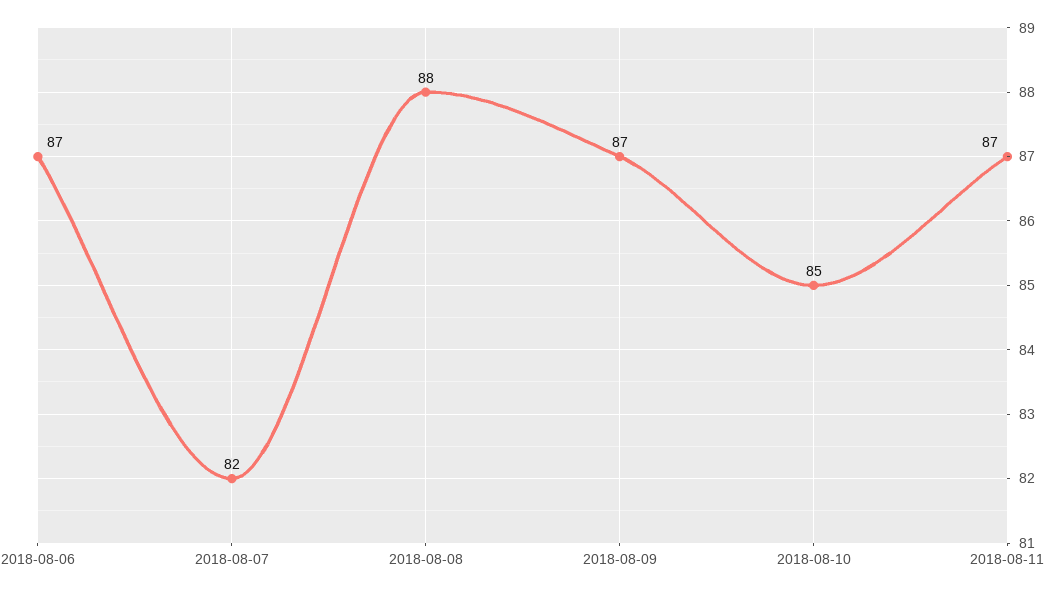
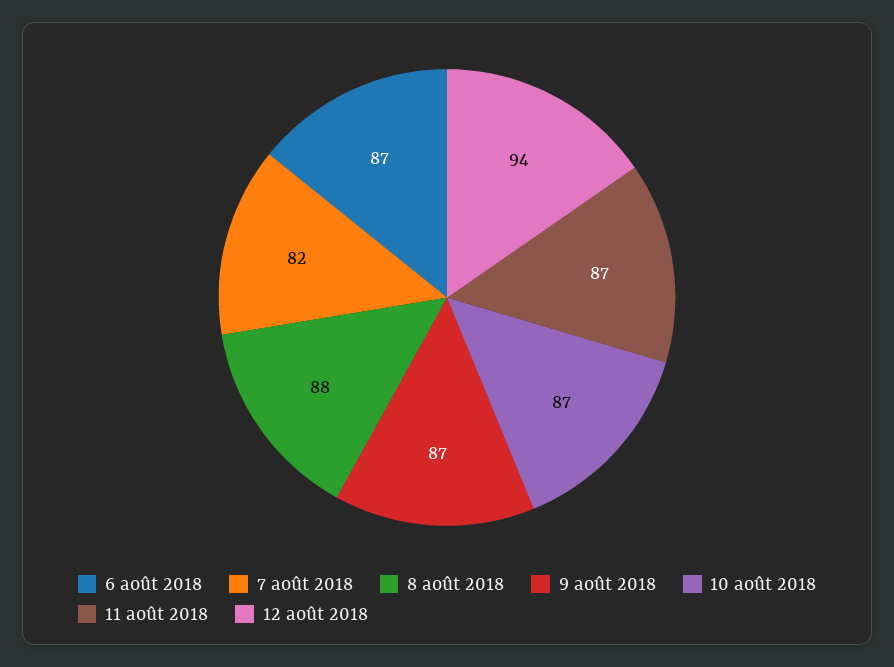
2018-08-10: 85 -> 87
12 août 2018: none -> 94

